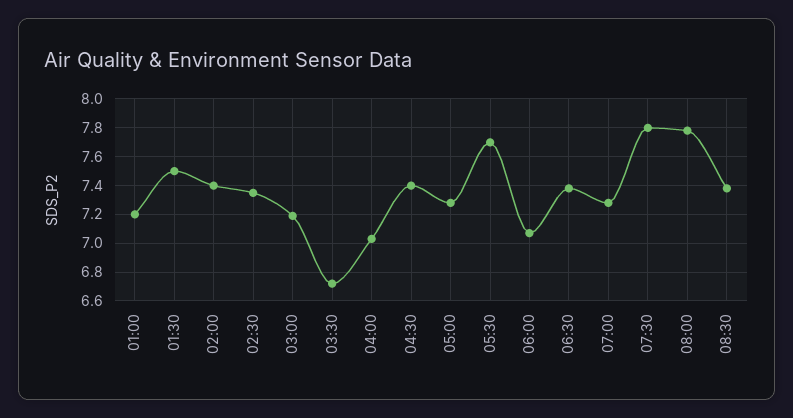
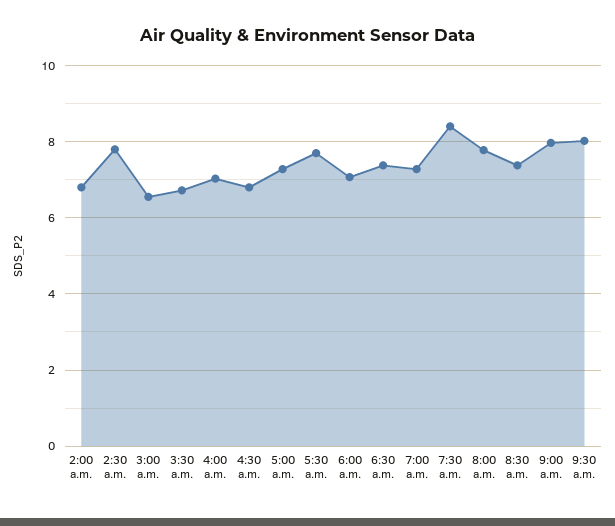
01:00: 7.2 -> none
01:30: 7.5 -> none
02:00: 7.4 -> 6.8
02:30: 7.35 -> 7.8
03:00: 7.2 -> 6.6
04:30: 7.4 -> 6.8
07:30: 7.8 -> 8.4
9:00 a.m.: none -> 8
9:30 a.m.: none -> 8

